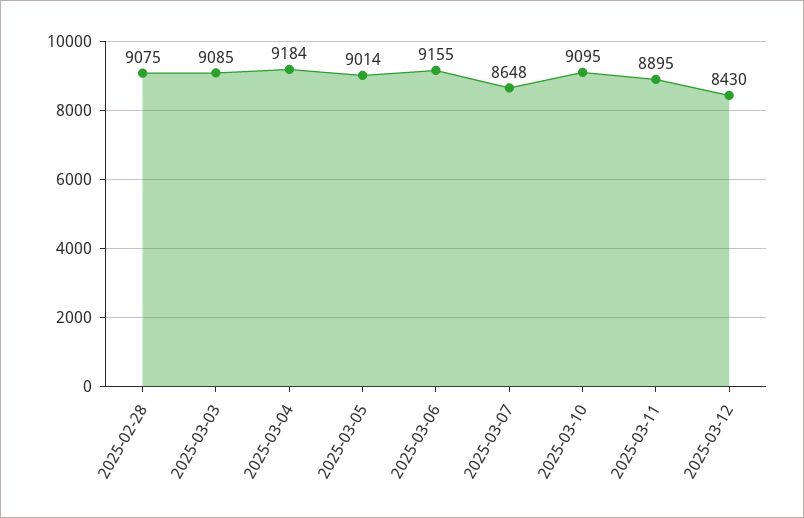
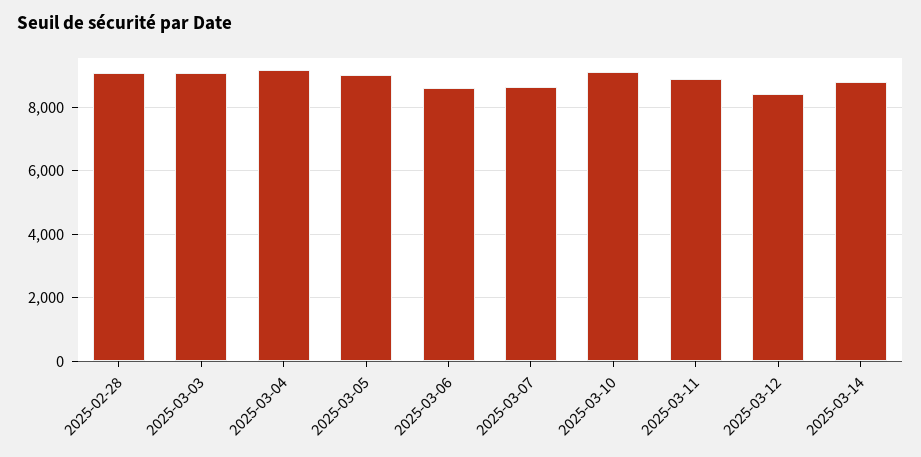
2025-03-06: 9155 -> 8600
2025-03-14: none -> 8800

